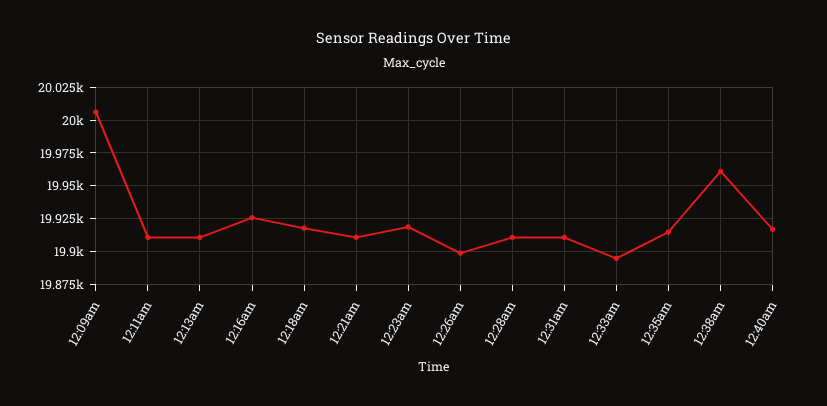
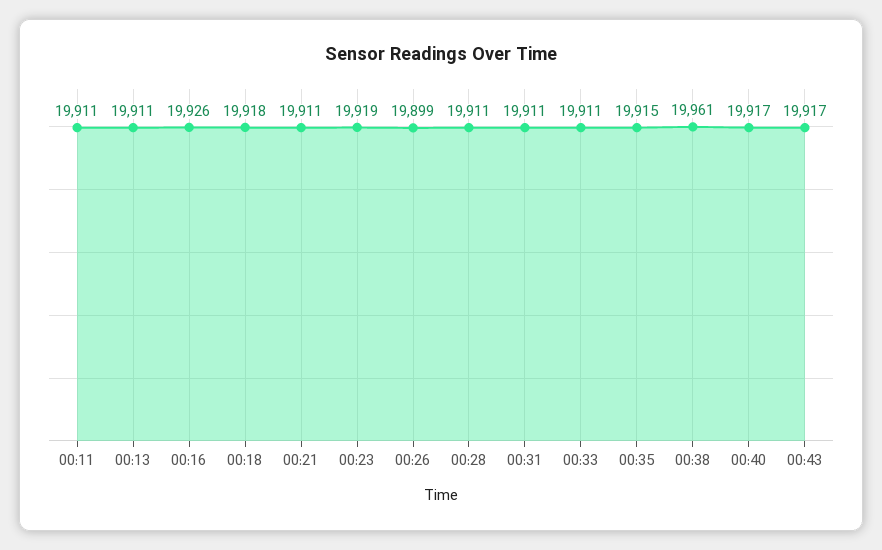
12:09am: 20005 -> none
12:33am: 19895 -> 19911
00:43: none -> 19917

